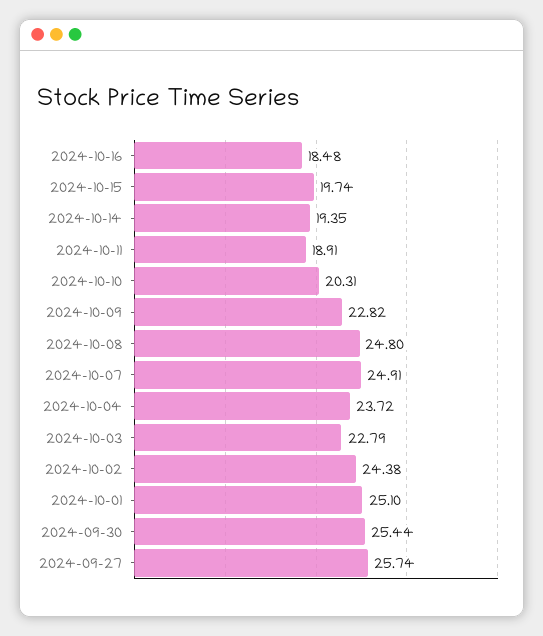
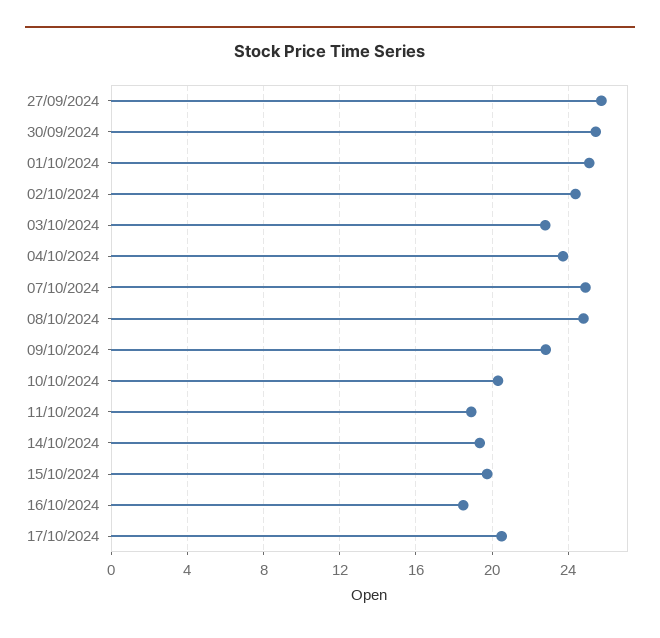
17/10/2024: none -> 20.5

